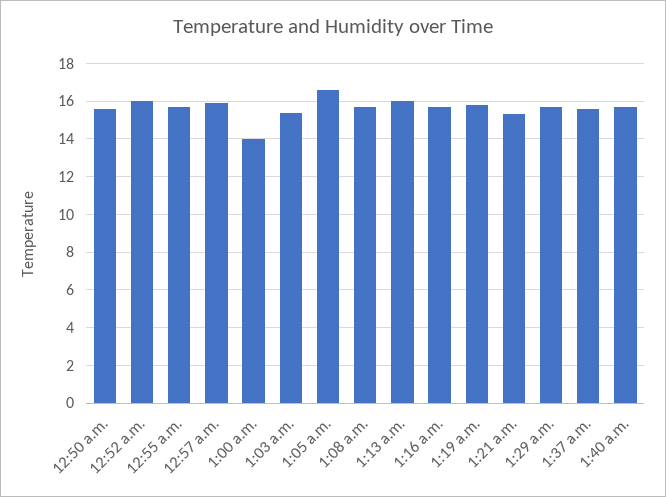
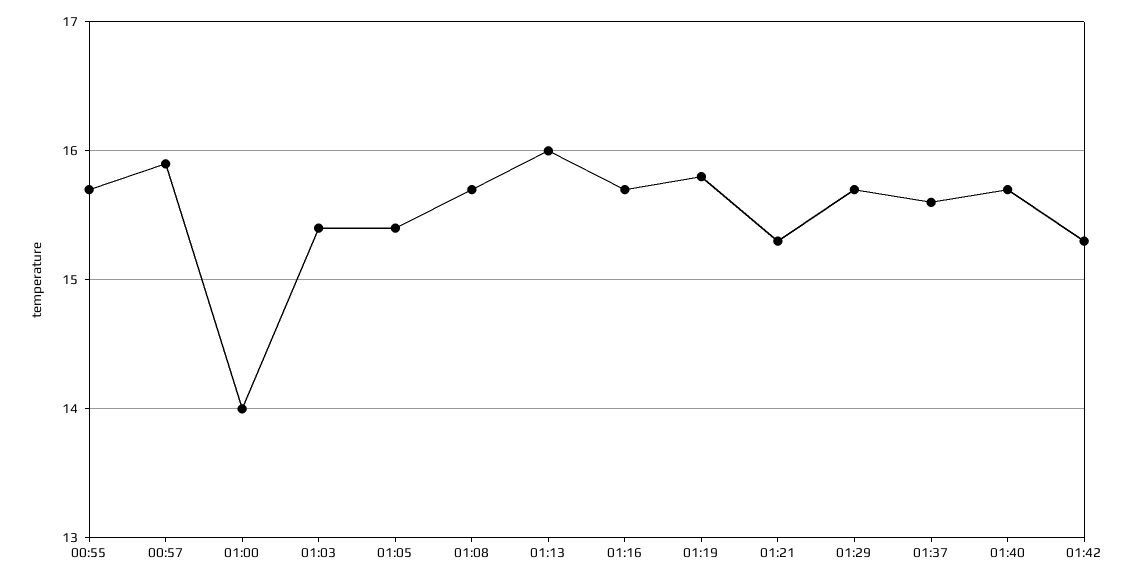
12:50 a.m.: 15.5 -> none
12:52 a.m.: 16 -> none
1:05 a.m.: 16.5 -> 15.4
01:42: none -> 15.3

